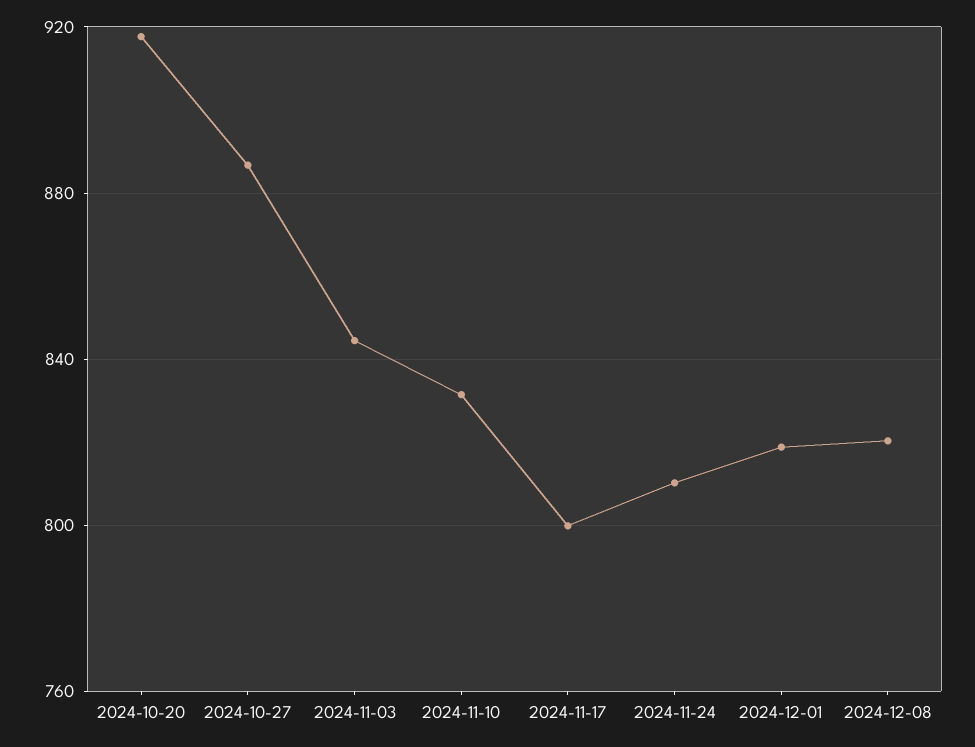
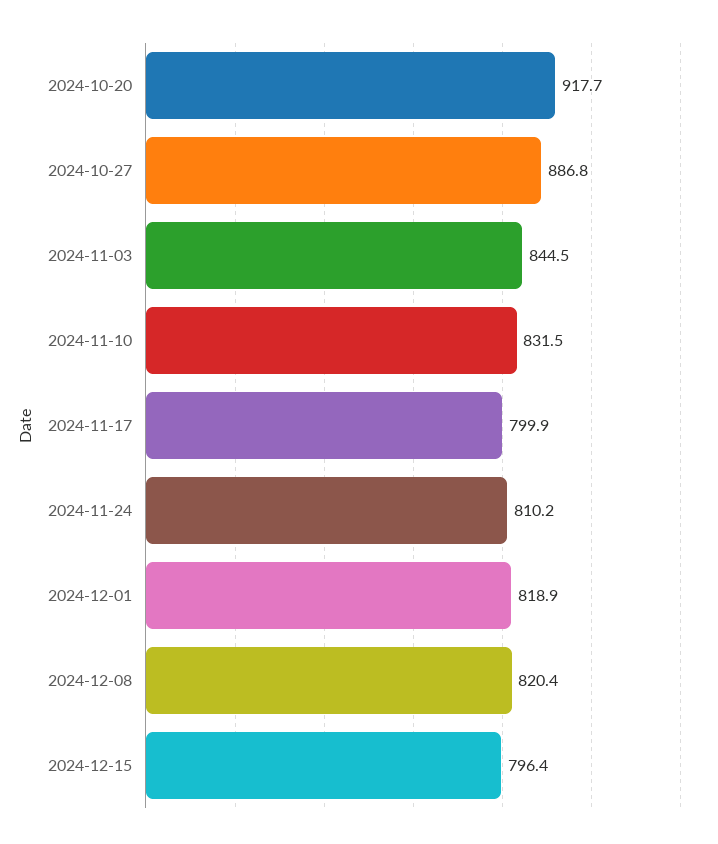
2024-12-15: none -> 796.4

